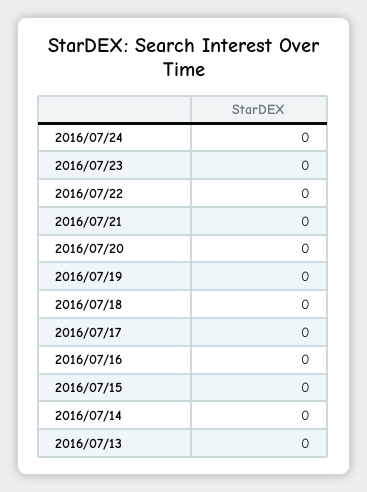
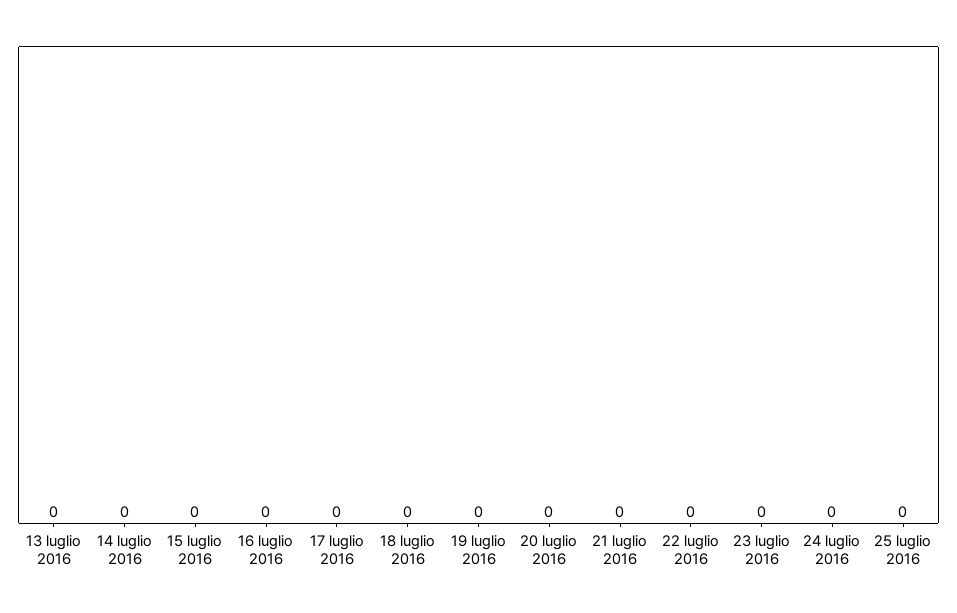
25 luglio 2016: none -> 0

